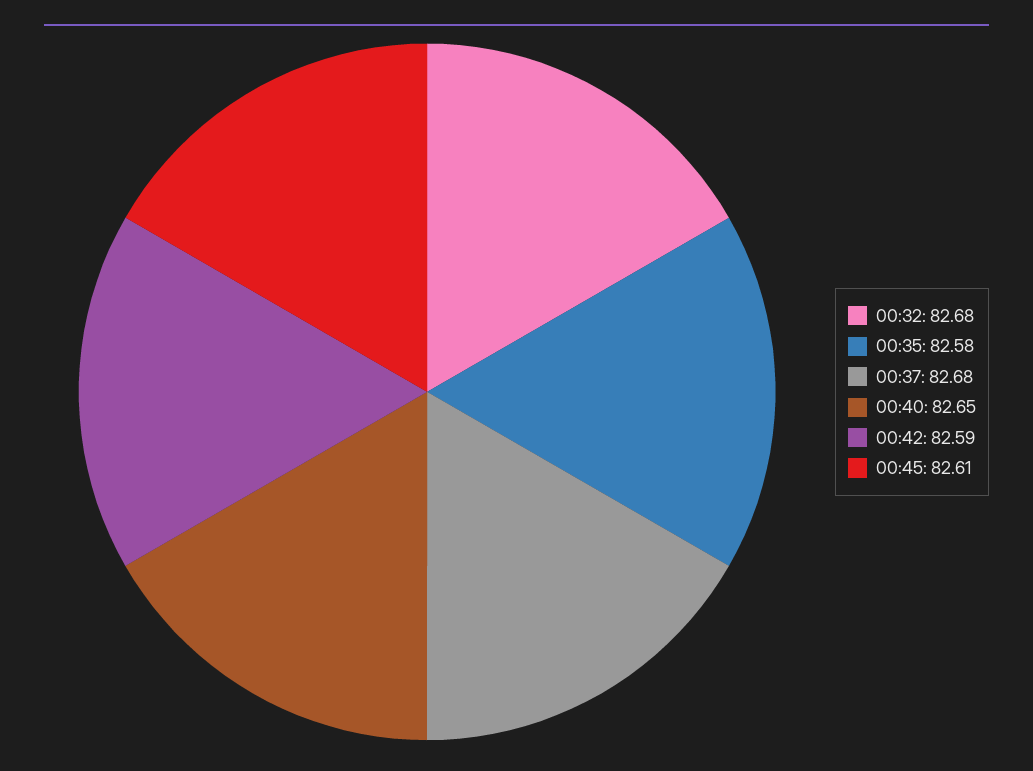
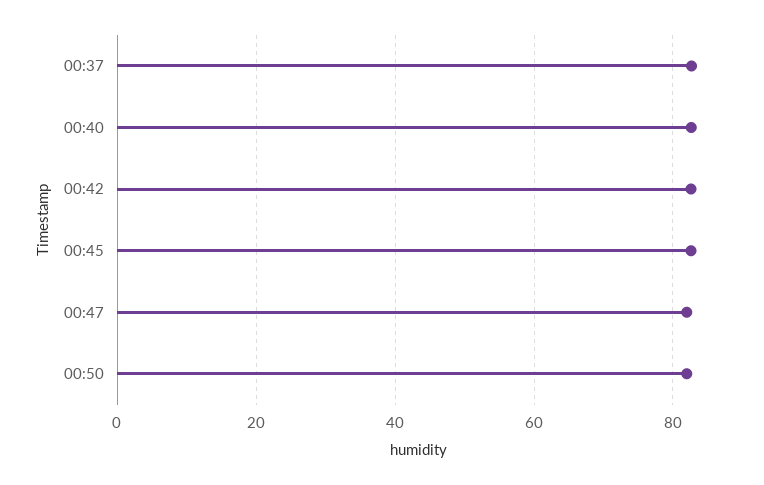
00:32: 82.68 -> none
00:35: 82.58 -> none
00:47: none -> 82
00:50: none -> 82

